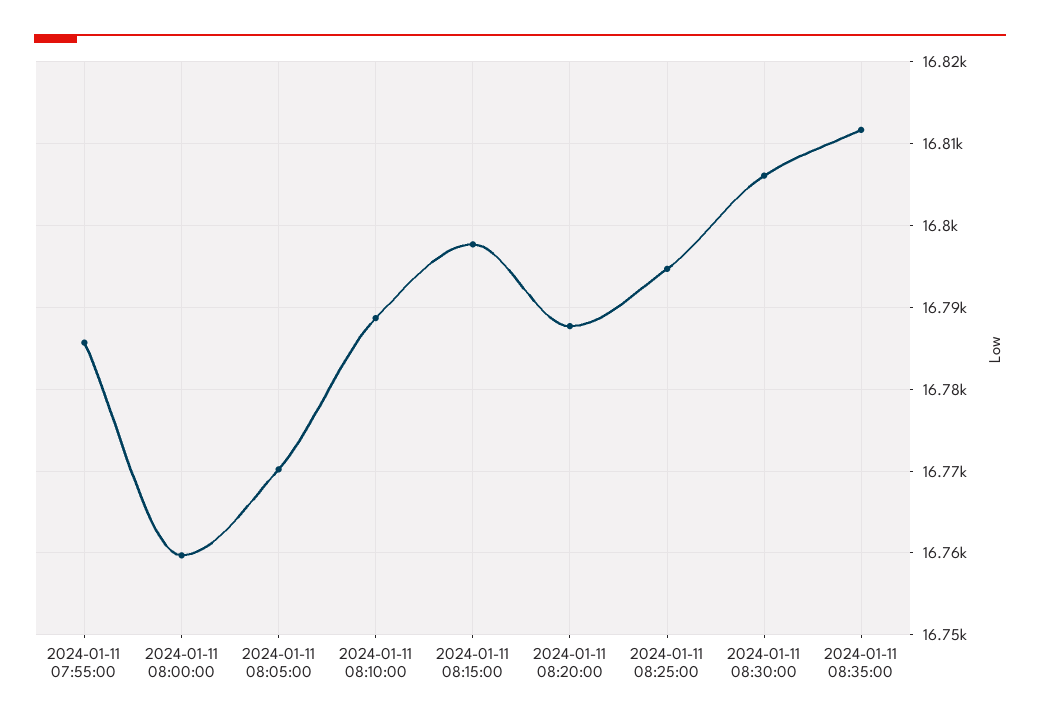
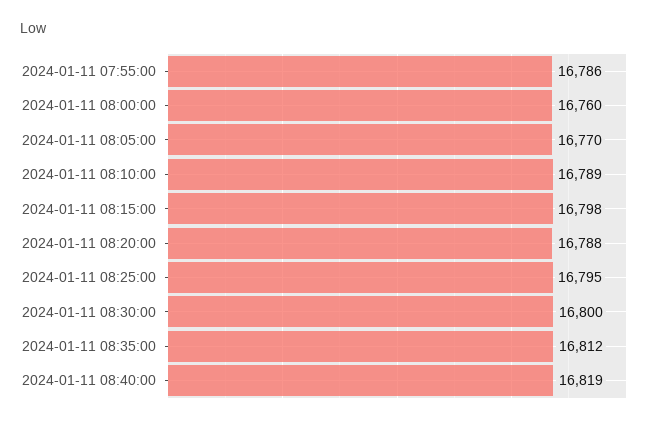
2024-01-11 08:30:00: 16806 -> 16800
2024-01-11 08:40:00: none -> 16819

